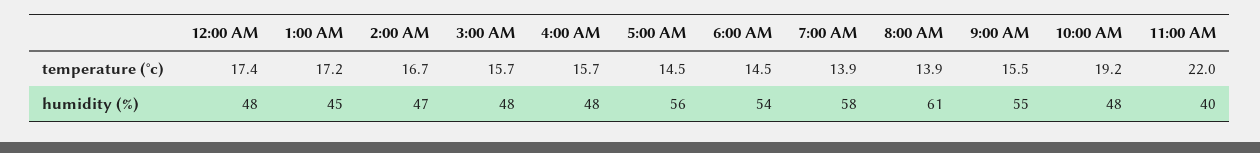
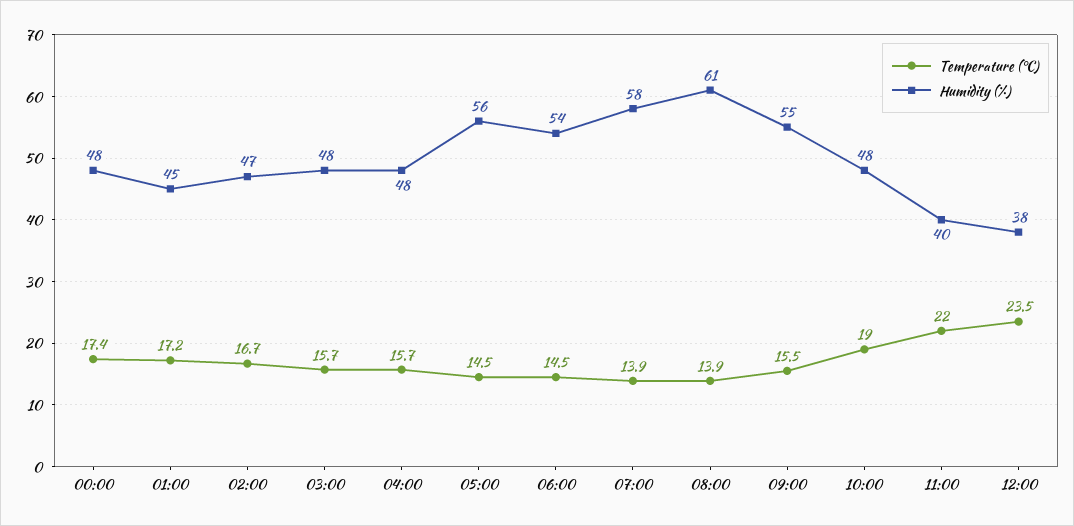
temperature (°c), 10:00 AM: 19.2 -> 19
temperature (°c), 12:00: none -> 23.5
humidity (%), 12:00: none -> 38

